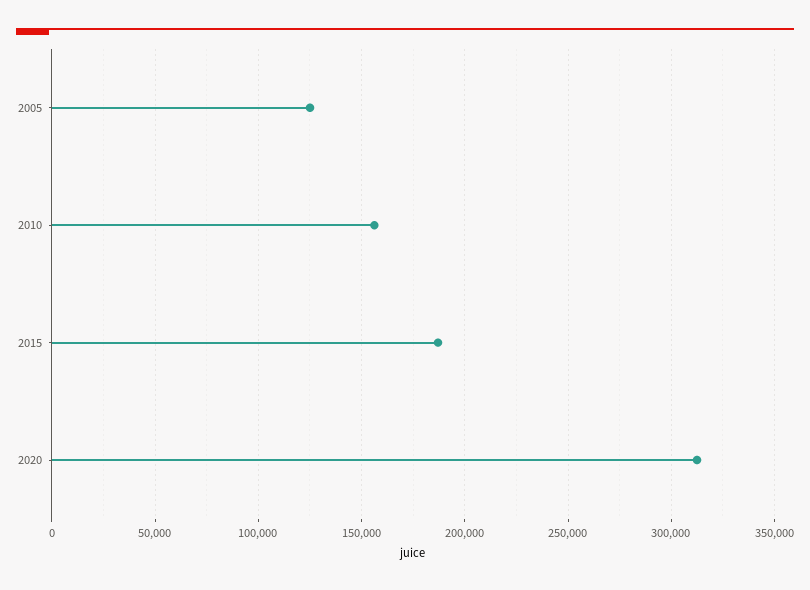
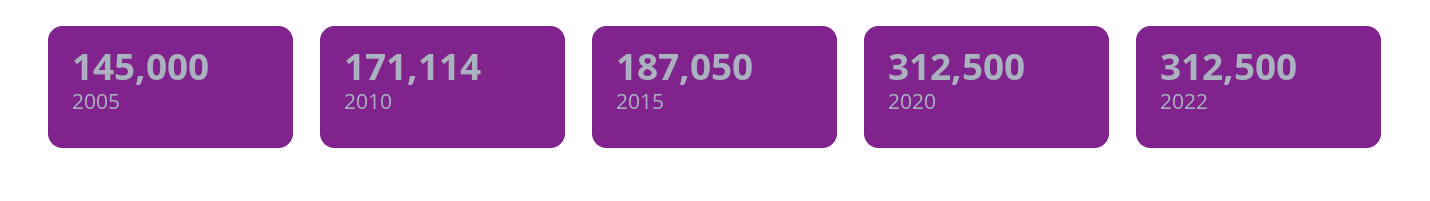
2005: 125000 -> 145000
2010: 155000 -> 171114
2022: none -> 312500

